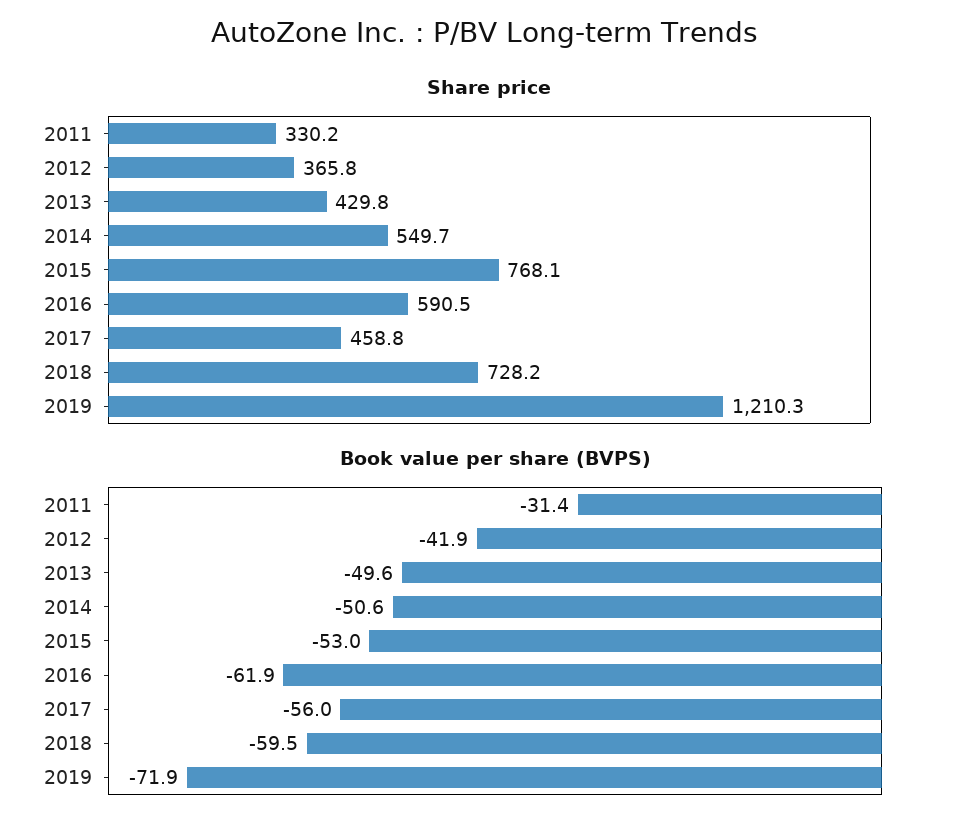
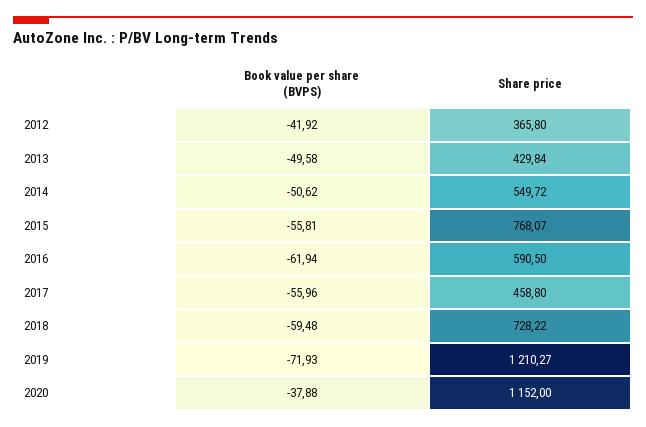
Share price, 2011: 330.2 -> none
Book value per share (BVPS), 2011: -31.4 -> none
Book value per share (BVPS), 2015: -53 -> -55.81
Book value per share (BVPS), 2020: none -> -37.88
Share price, 2020: none -> 1152

